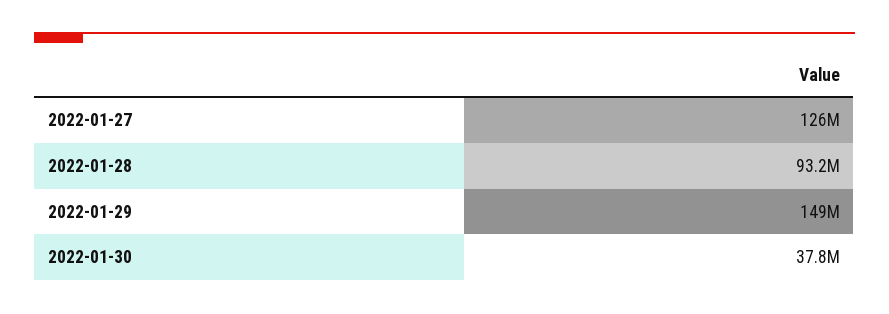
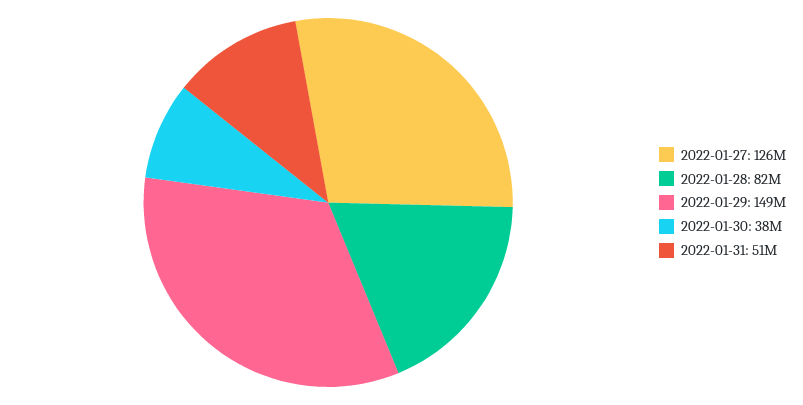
2022-01-28: 93200000 -> 82000000
2022-01-31: none -> 51000000

